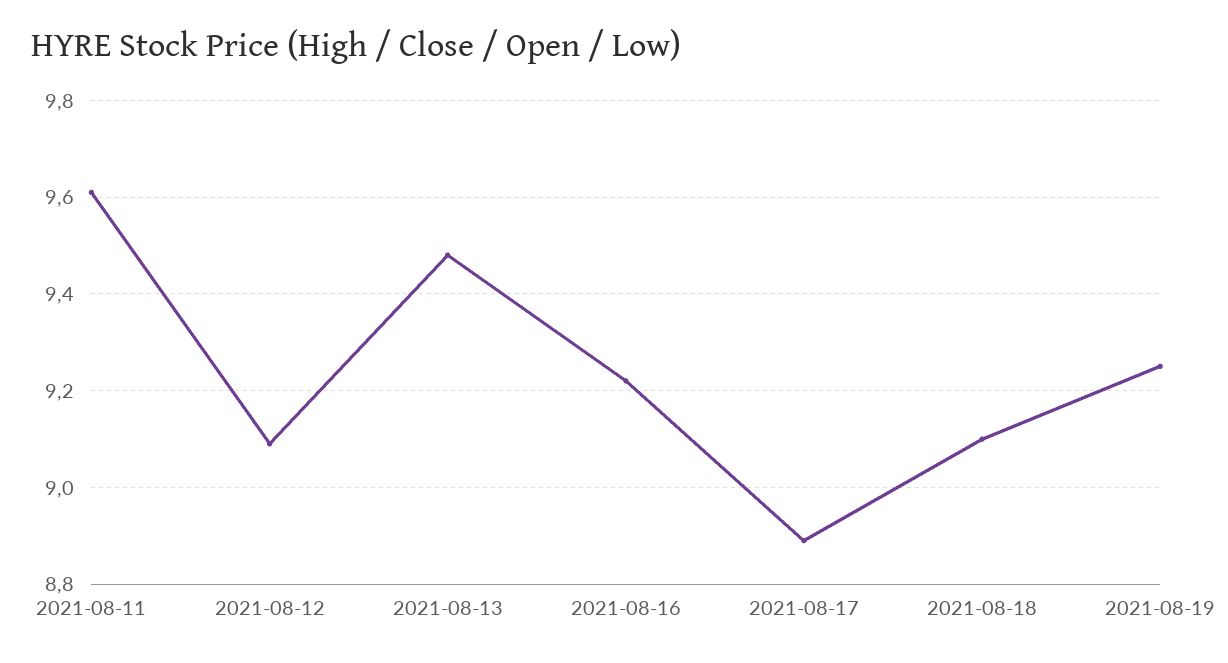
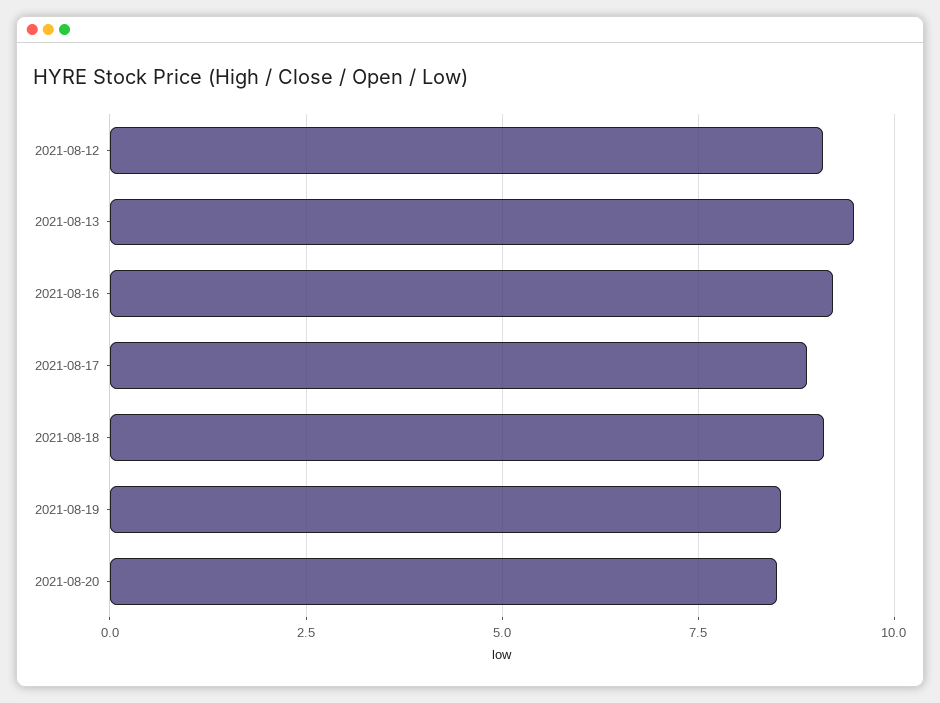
2021-08-11: 9.6 -> none
2021-08-19: 9.25 -> 8.5
2021-08-20: none -> 8.5

